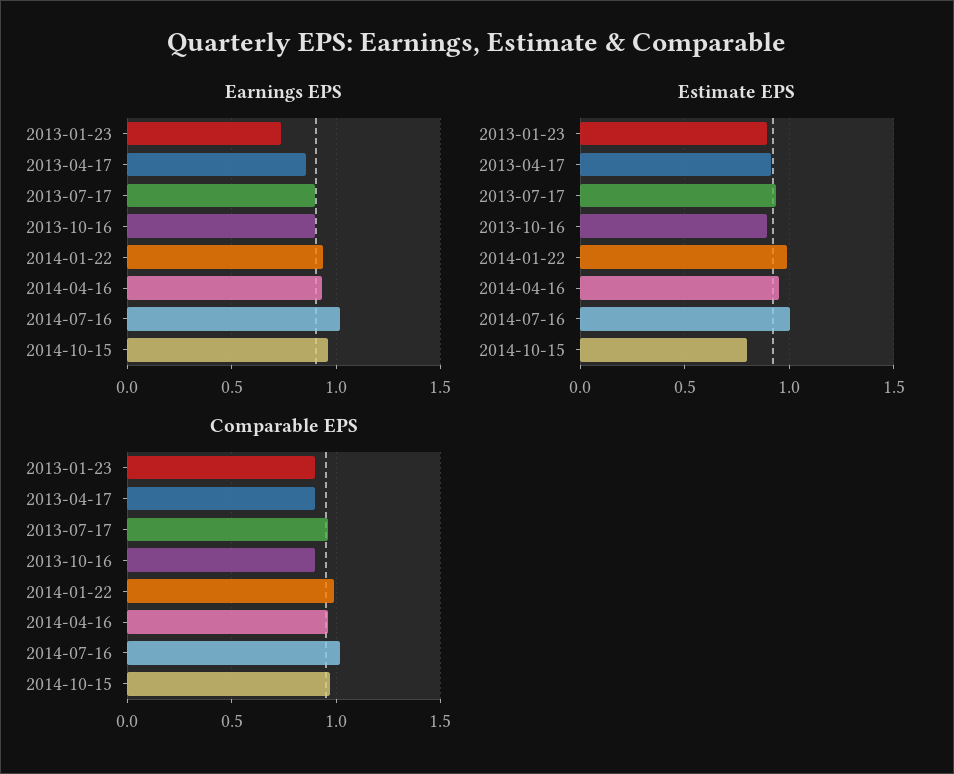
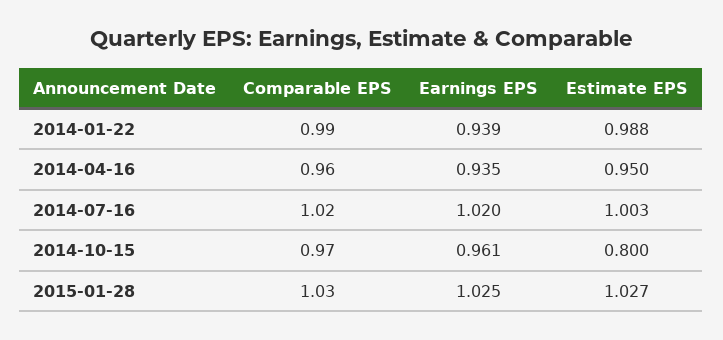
Earnings EPS, 2013-01-23: 0.75 -> none
Earnings EPS, 2013-04-17: 0.85 -> none
Earnings EPS, 2013-07-17: 0.9 -> none
Earnings EPS, 2013-10-16: 0.9 -> none
Estimate EPS, 2013-01-23: 0.9 -> none
Estimate EPS, 2013-04-17: 0.9 -> none
Estimate EPS, 2013-07-17: 0.95 -> none
Estimate EPS, 2013-10-16: 0.9 -> none
Comparable EPS, 2013-01-23: 0.9 -> none
Comparable EPS, 2013-04-17: 0.9 -> none
Comparable EPS, 2013-07-17: 0.95 -> none
Comparable EPS, 2013-10-16: 0.9 -> none
Comparable EPS, 2015-01-28: none -> 1.03
Earnings EPS, 2015-01-28: none -> 1.025
Estimate EPS, 2015-01-28: none -> 1.027

